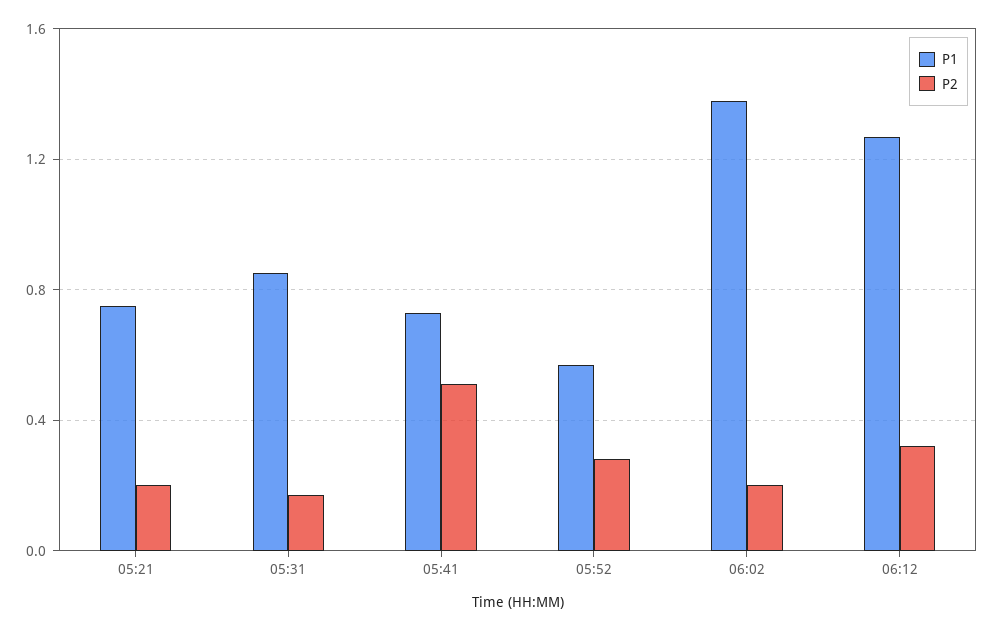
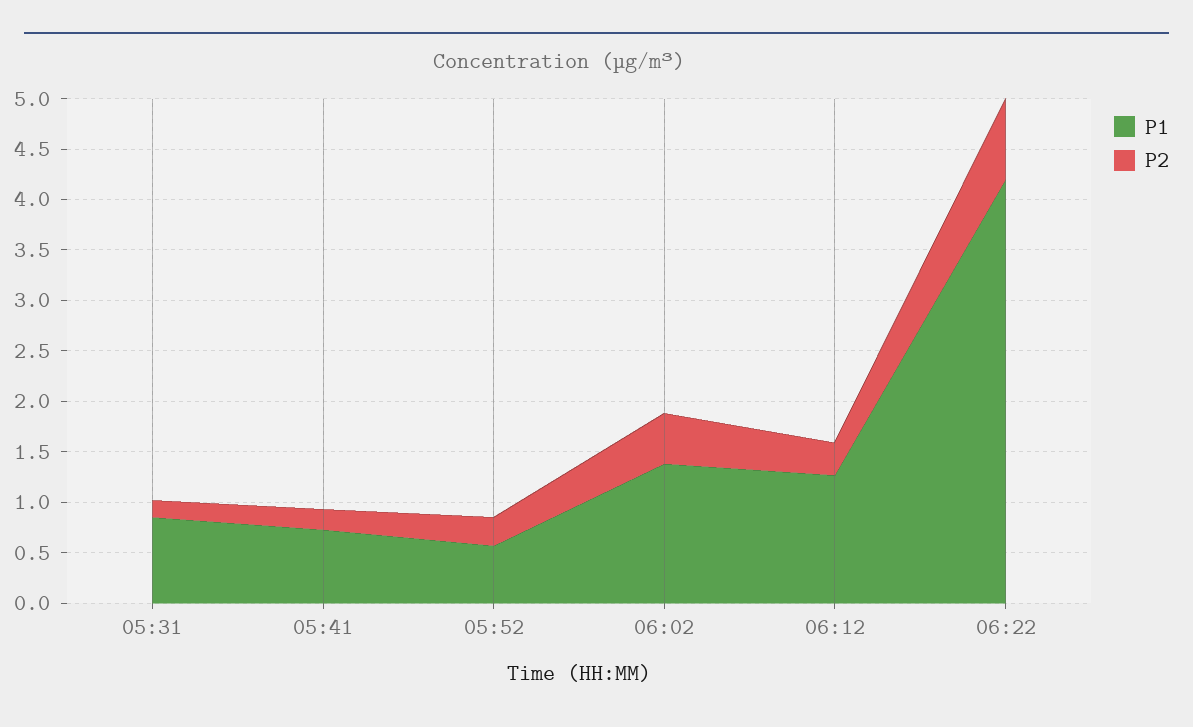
P1, 05:21: 0.75 -> none
P2, 05:21: 0.2 -> none
P2, 05:41: 0.5 -> 0.2
P2, 06:02: 0.2 -> 0.5
P1, 06:22: none -> 4.2
P2, 06:22: none -> 0.8

